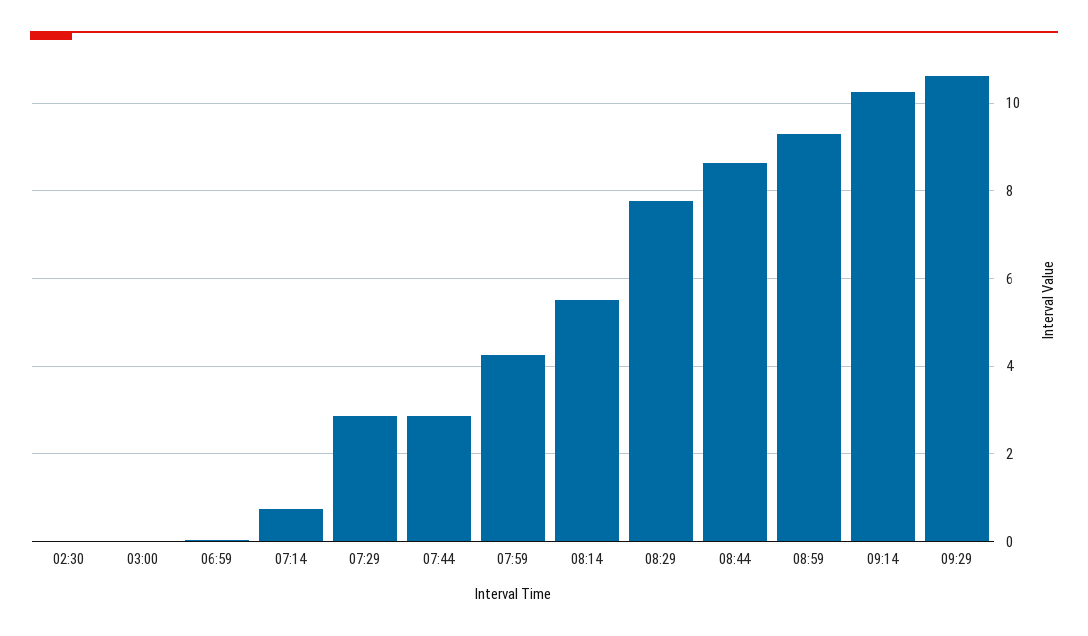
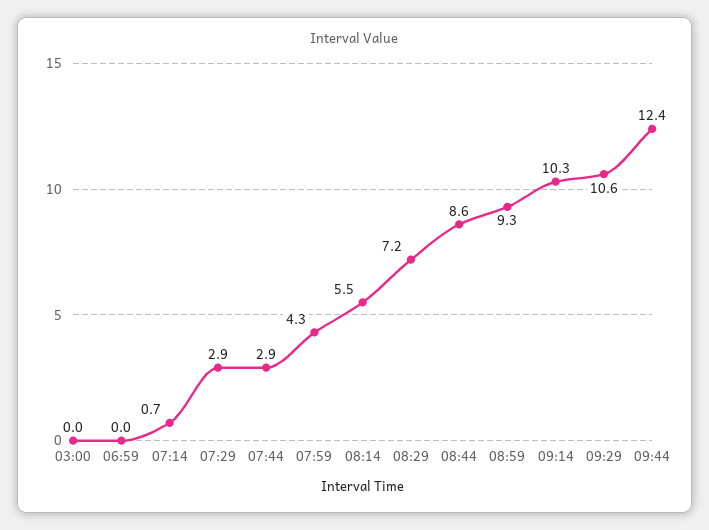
02:30: 0 -> none
08:29: 7.8 -> 7.2
09:44: none -> 12.4

